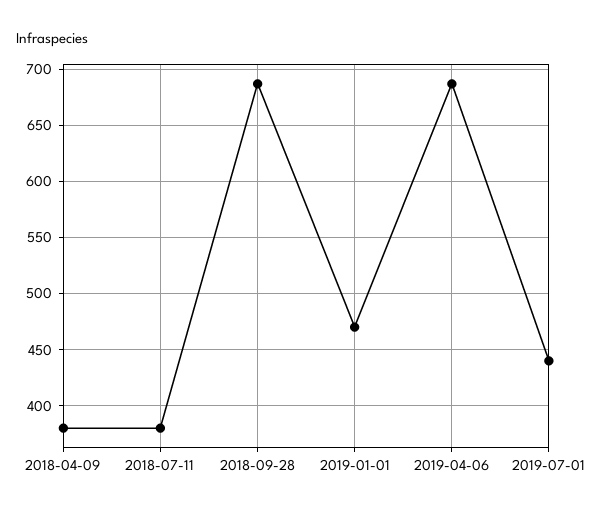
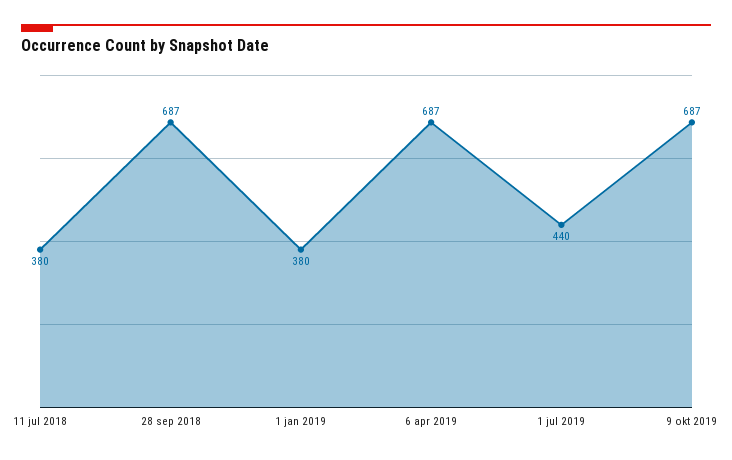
2018-04-09: 380 -> none
2019-01-01: 470 -> 380
9 okt 2019: none -> 687

